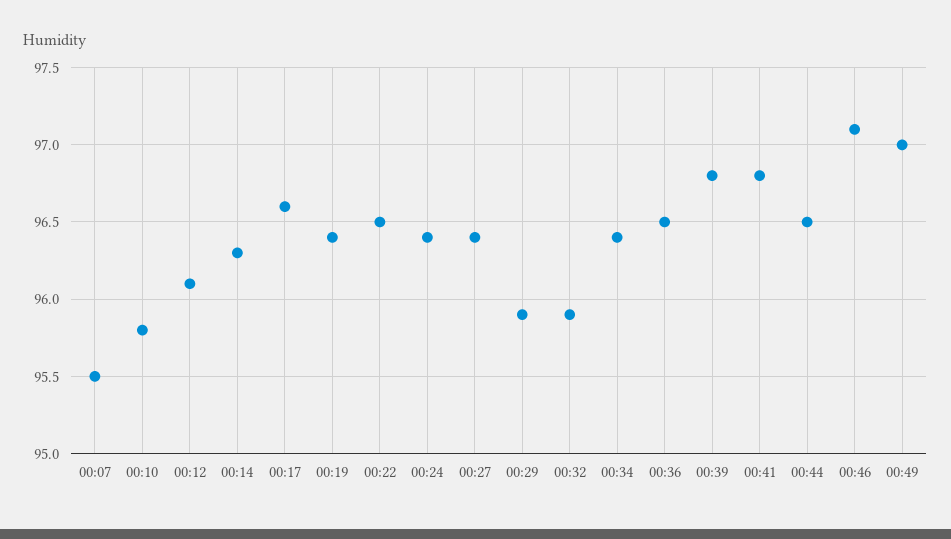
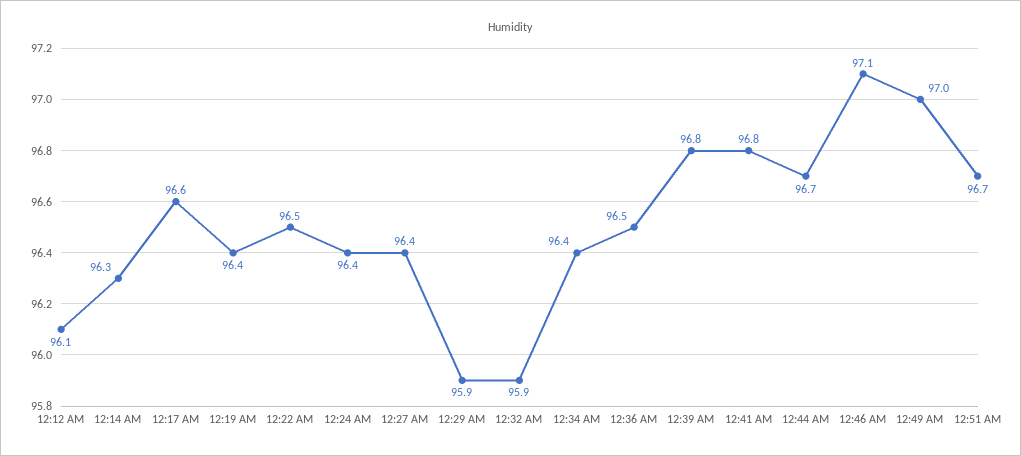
00:07: 95.5 -> none
00:10: 95.8 -> none
00:44: 96.5 -> 96.7
12:51 AM: none -> 96.7

